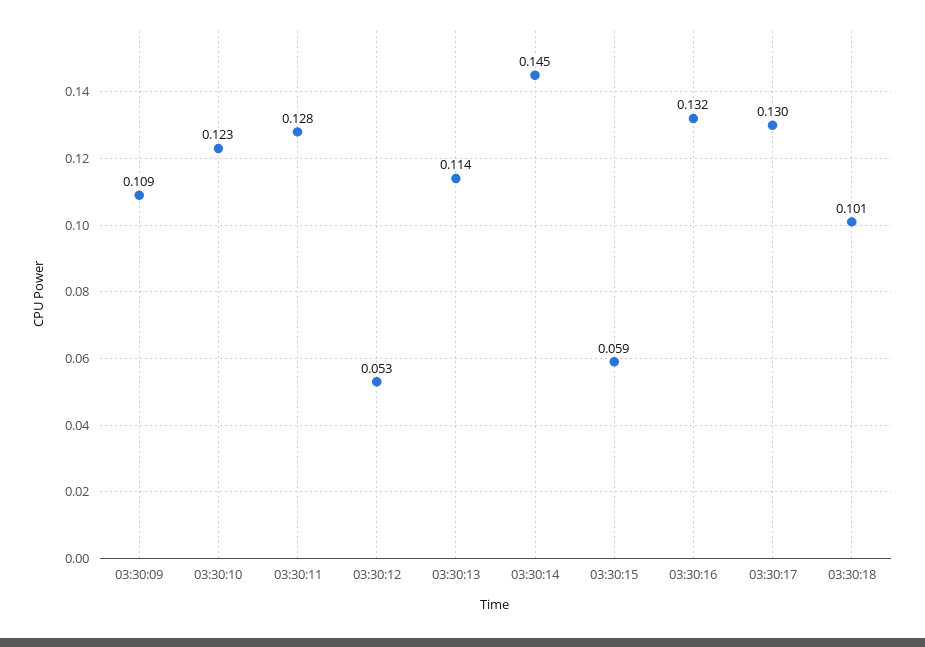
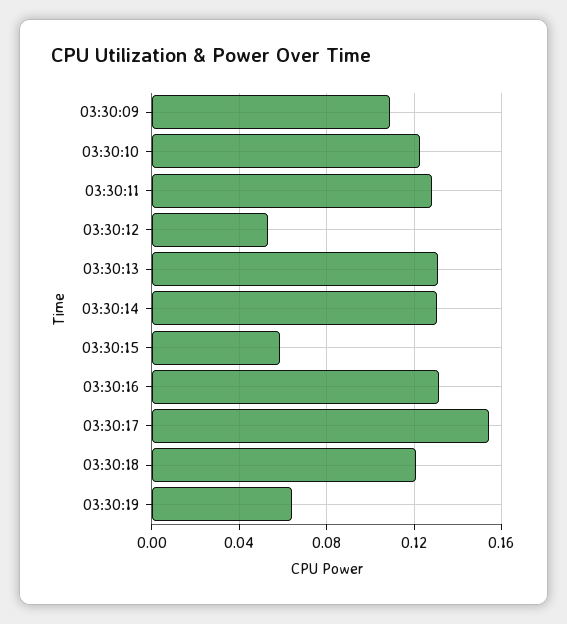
03:30:13: 0.114 -> 0.13
03:30:14: 0.145 -> 0.13
03:30:17: 0.13 -> 0.155
03:30:18: 0.101 -> 0.12
03:30:19: none -> 0.065

